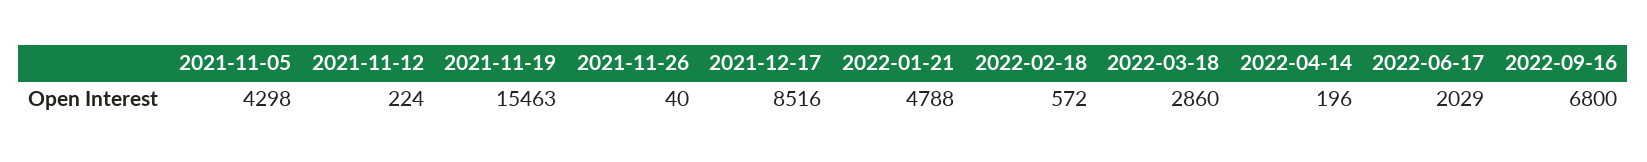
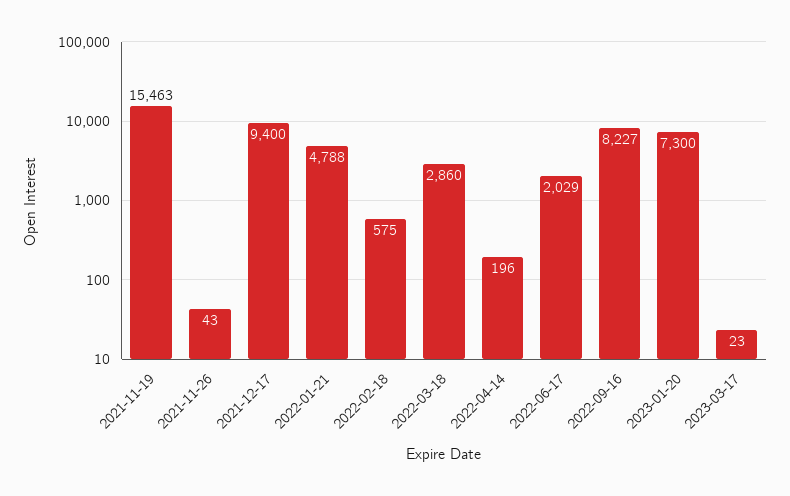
2021-11-05: 4298 -> none
2021-11-12: 224 -> none
2021-11-26: 40 -> 43
2021-12-17: 8516 -> 9400
2022-02-18: 572 -> 575
2022-09-16: 6800 -> 8227
2023-01-20: none -> 7300
2023-03-17: none -> 23

